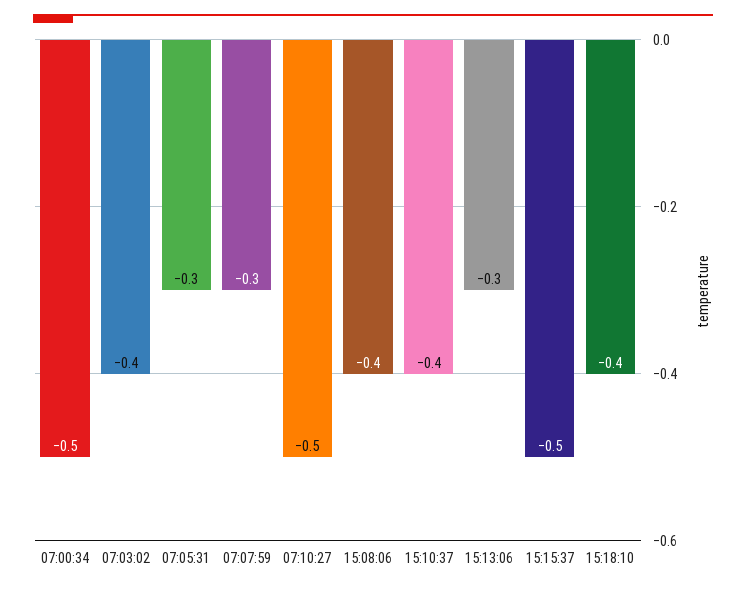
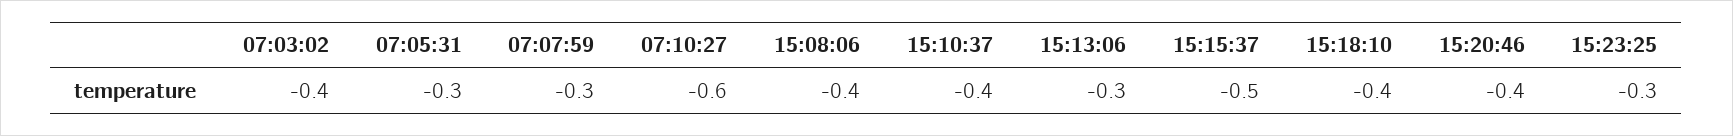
07:00:34: -0.5 -> none
07:10:27: -0.5 -> -0.6
15:20:46: none -> -0.4
15:23:25: none -> -0.3

